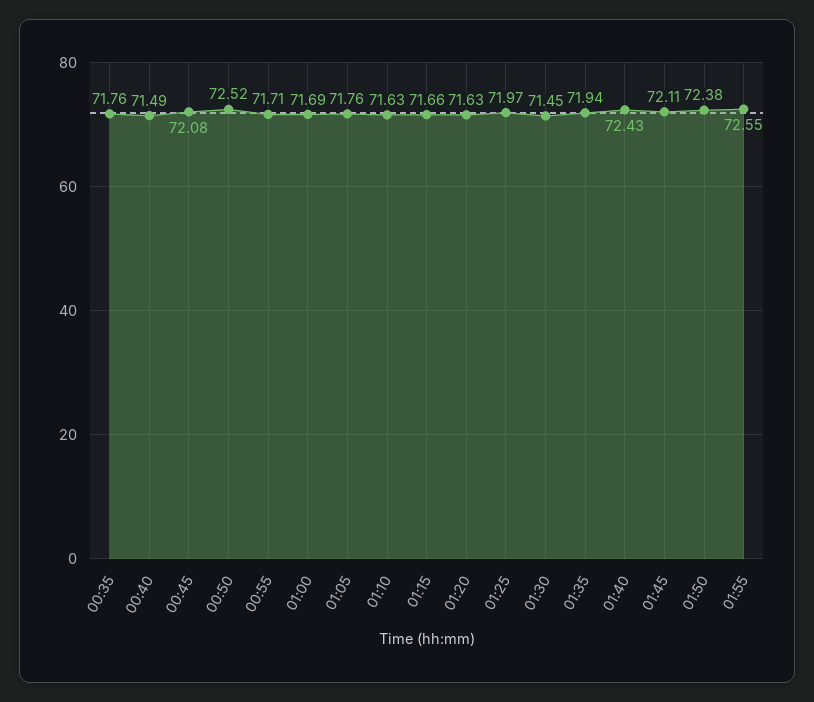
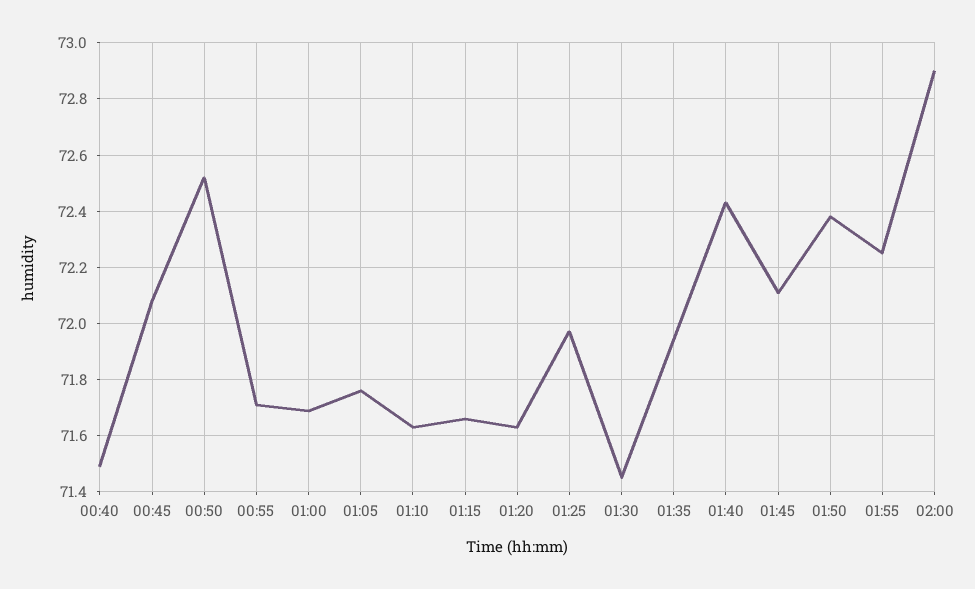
00:35: 71.76 -> none
01:55: 72.55 -> 72.25
02:00: none -> 72.9

